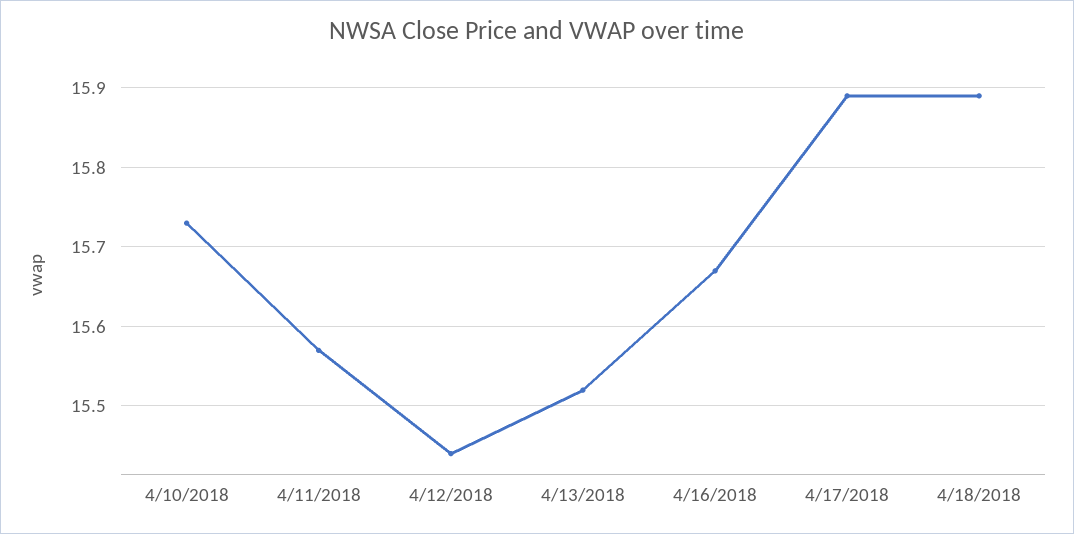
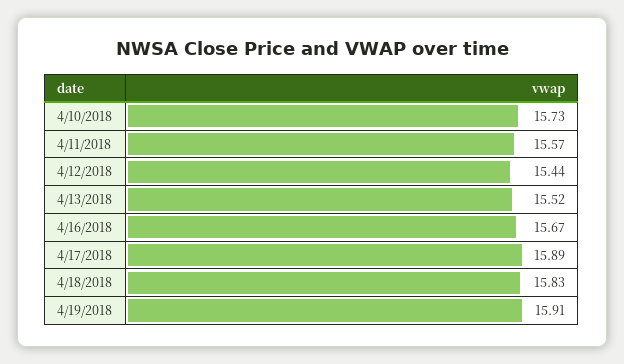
4/18/2018: 15.89 -> 15.83
4/19/2018: none -> 15.91

